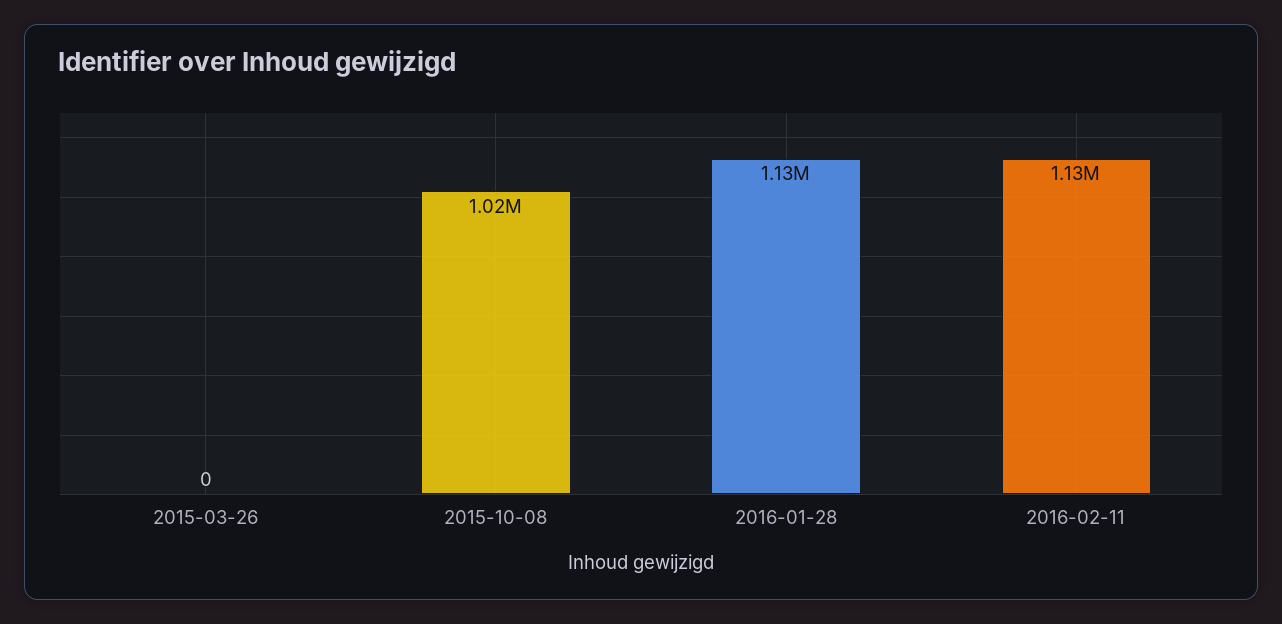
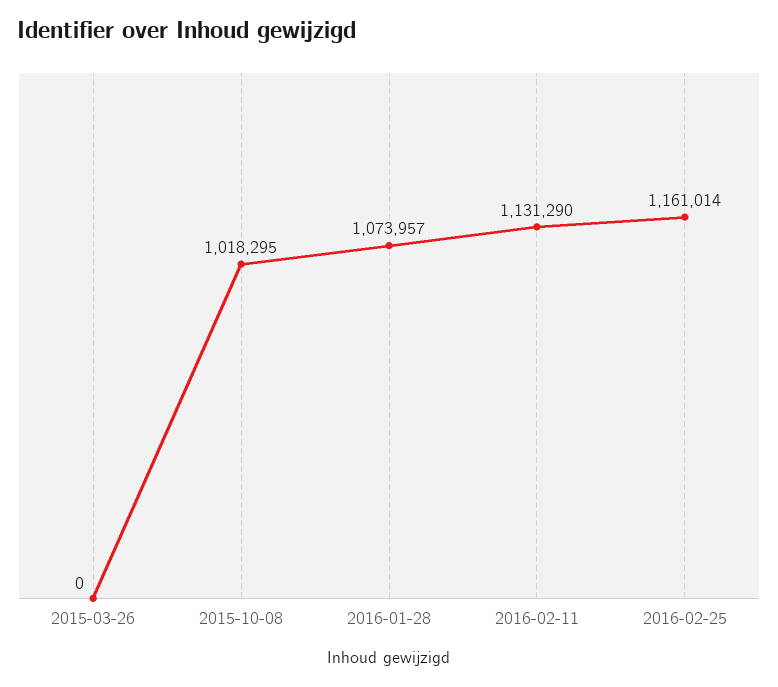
2016-01-28: 1130000 -> 1073957
2016-02-25: none -> 1161014

